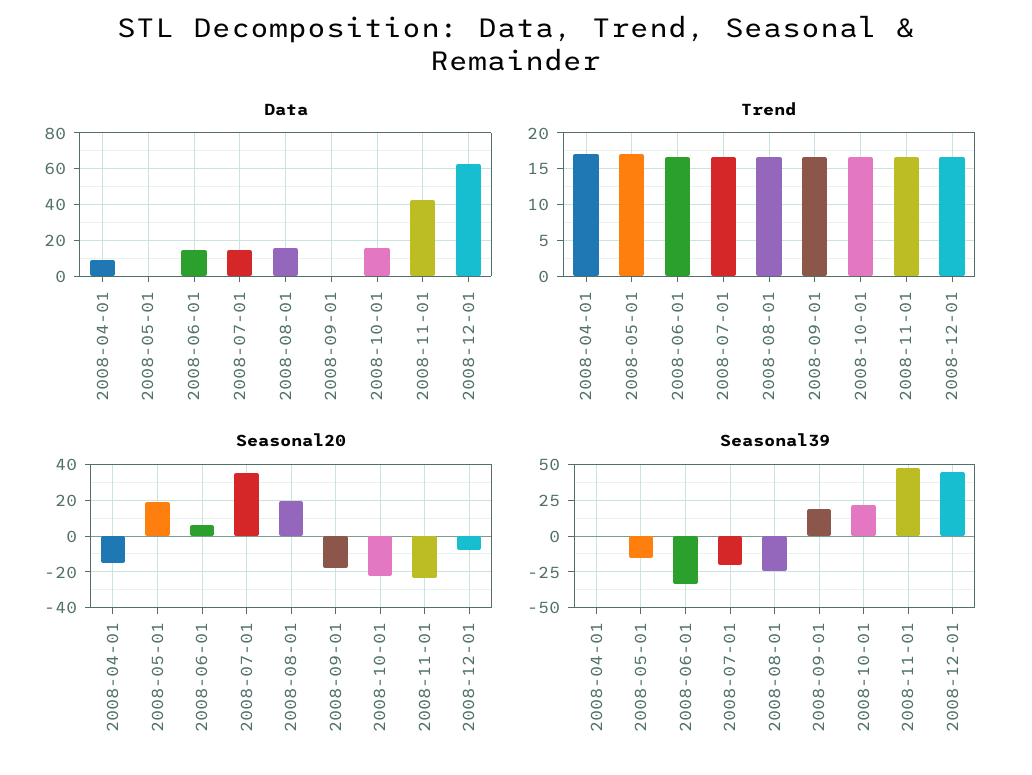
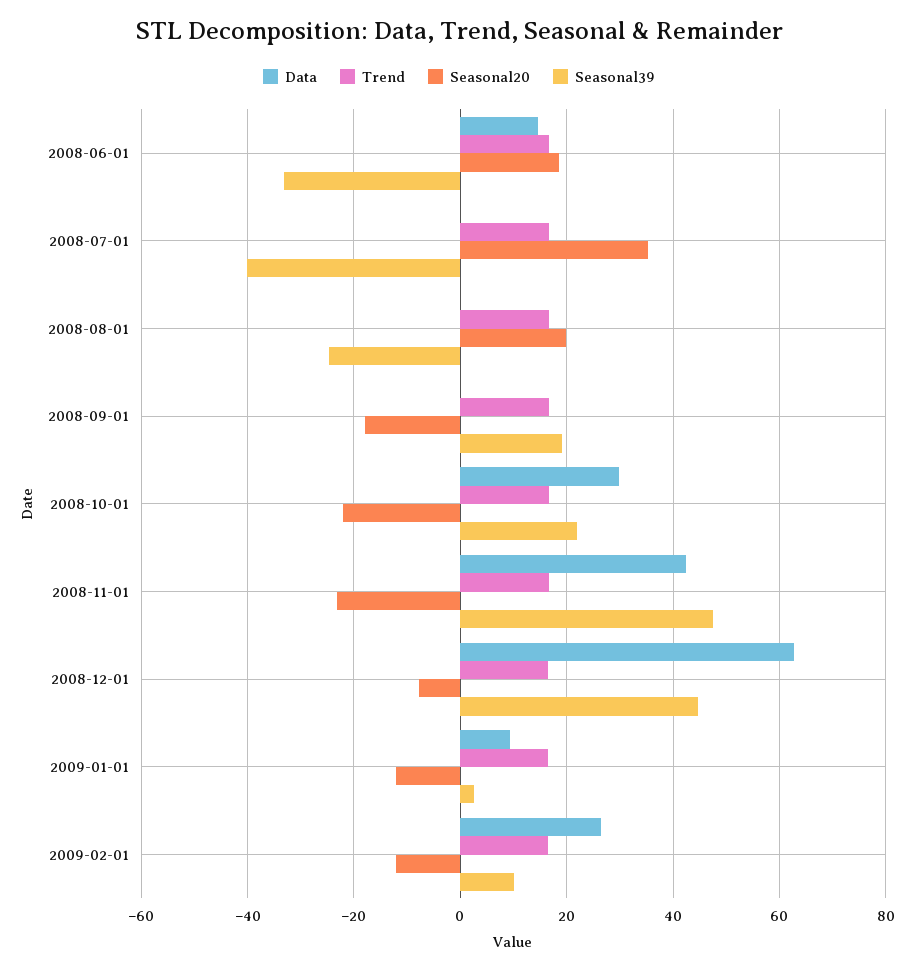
Data, 2008-04-01: 10 -> none
Data, 2008-05-01: 0 -> none
Data, 2008-07-01: 15 -> 0
Data, 2008-08-01: 15 -> 0
Data, 2008-10-01: 15 -> 30
Trend, 2008-04-01: 17 -> none
Trend, 2008-05-01: 17 -> none
Seasonal20, 2008-04-01: -15 -> none
Seasonal20, 2008-05-01: 20 -> none
Seasonal20, 2008-06-01: 5 -> 18
Seasonal39, 2008-04-01: 0 -> none
Seasonal39, 2008-05-01: -15 -> none
Seasonal39, 2008-07-01: -20 -> -40
Data, 2009-01-01: none -> 10
Trend, 2009-01-01: none -> 16
Seasonal20, 2009-01-01: none -> -12
Seasonal39, 2009-01-01: none -> 2
Data, 2009-02-01: none -> 26
Trend, 2009-02-01: none -> 16
Seasonal20, 2009-02-01: none -> -12
Seasonal39, 2009-02-01: none -> 10

